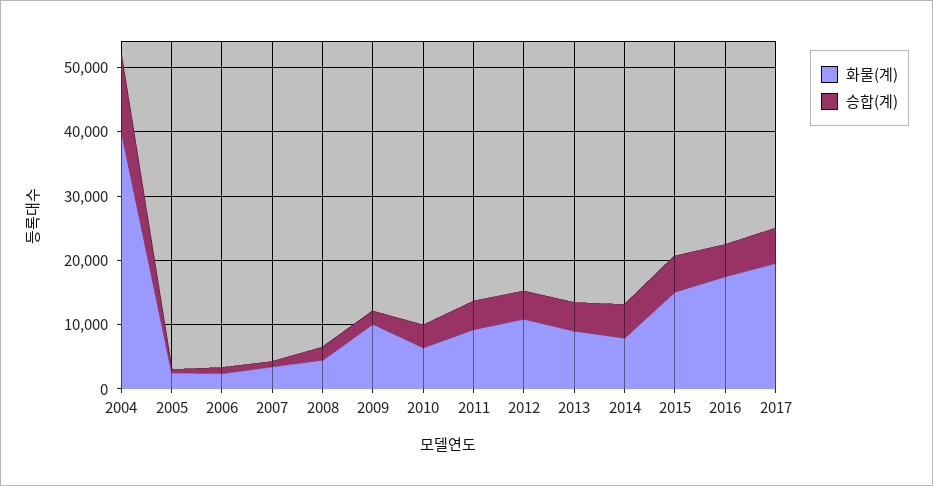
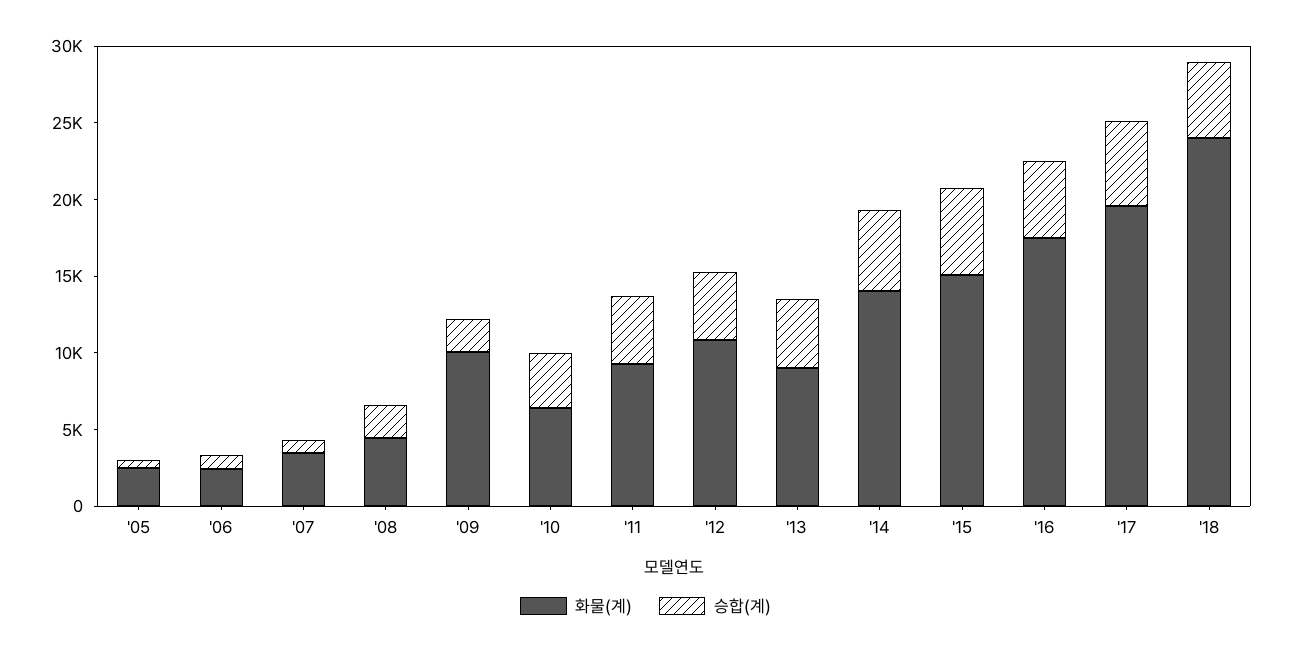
화물(계), 2004: 40000 -> none
승합(계), 2004: 12000 -> none
화물(계), 2014: 8000 -> 14000
화물(계), '18: none -> 24000
승합(계), '18: none -> 5000

